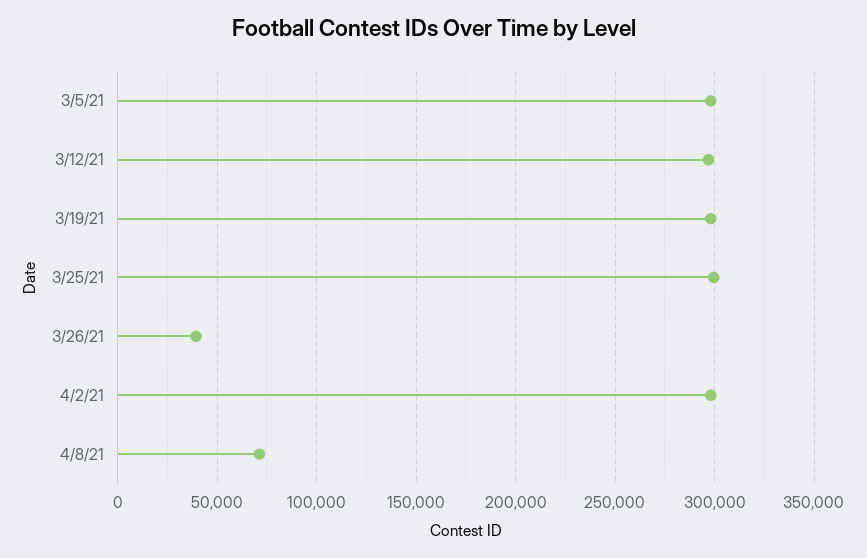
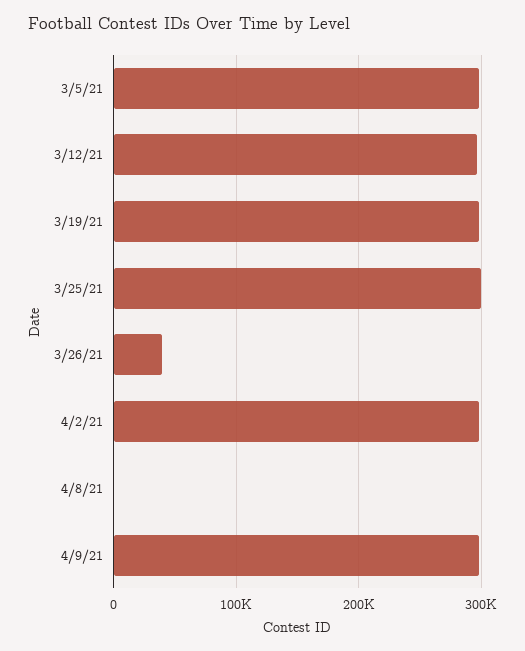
4/8/21: 70000 -> 0
4/9/21: none -> 300000

